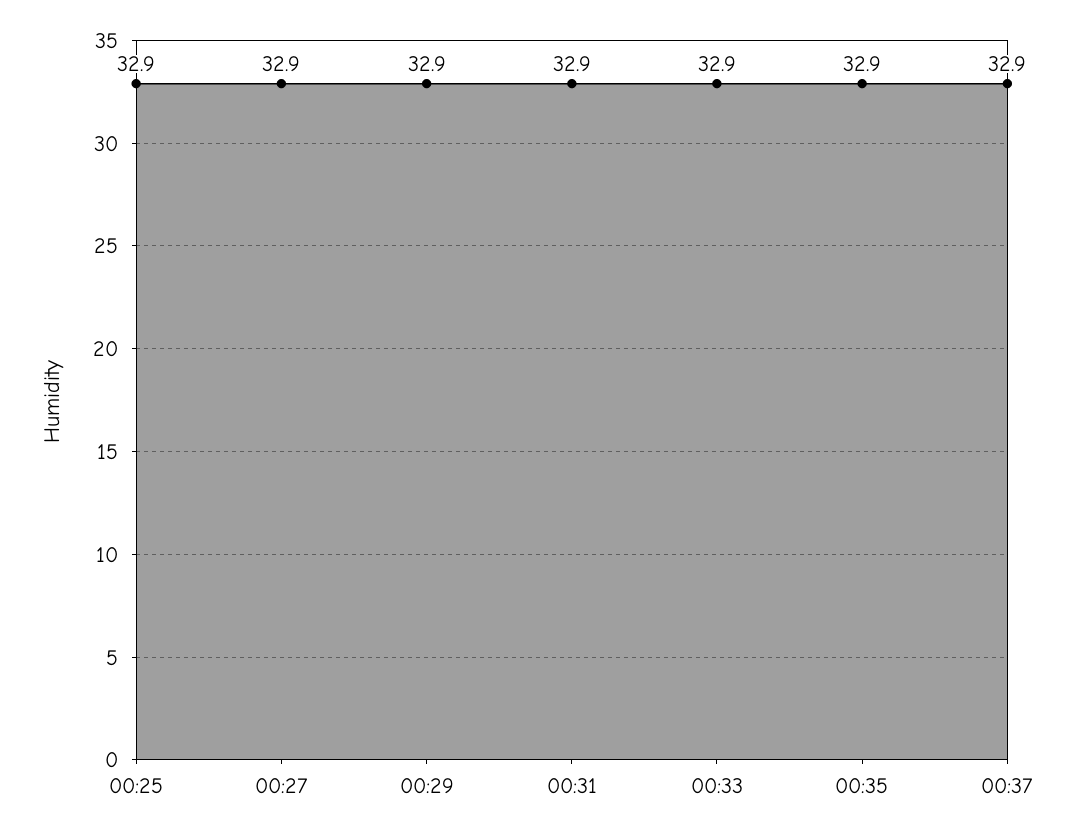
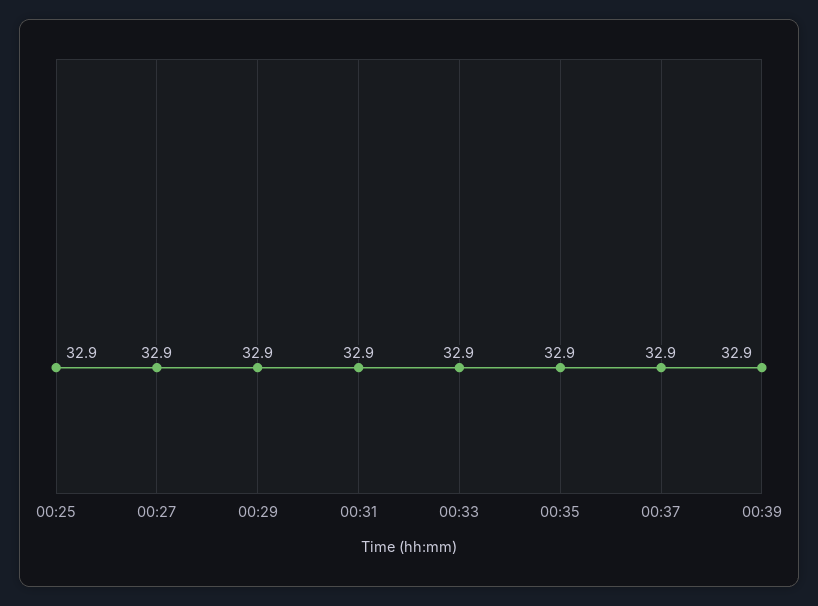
00:39: none -> 32.9

